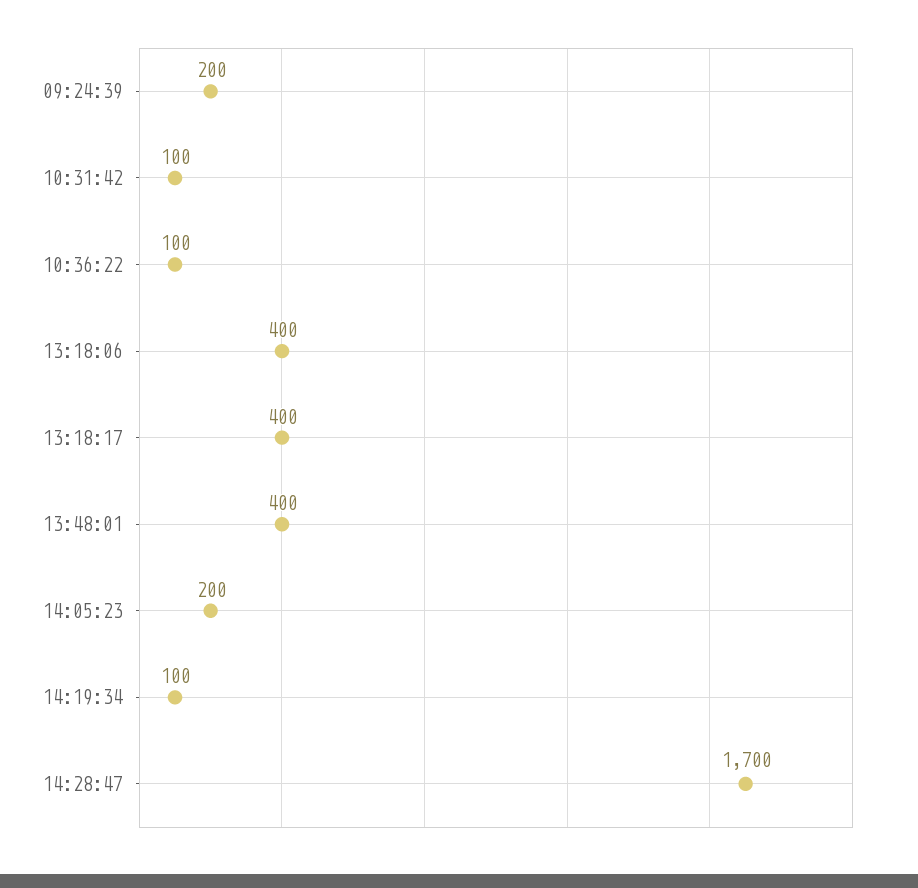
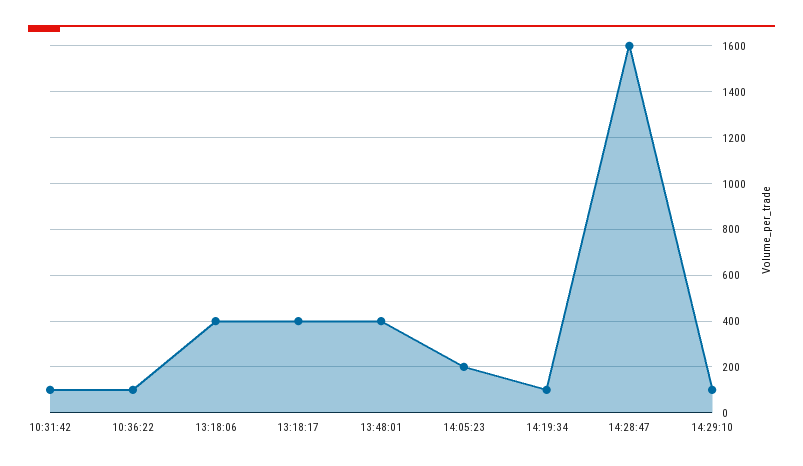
09:24:39: 200 -> none
14:28:47: 1700 -> 1600
14:29:10: none -> 100

